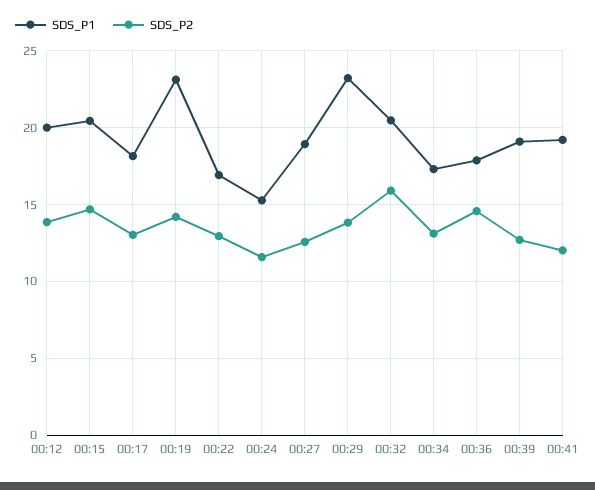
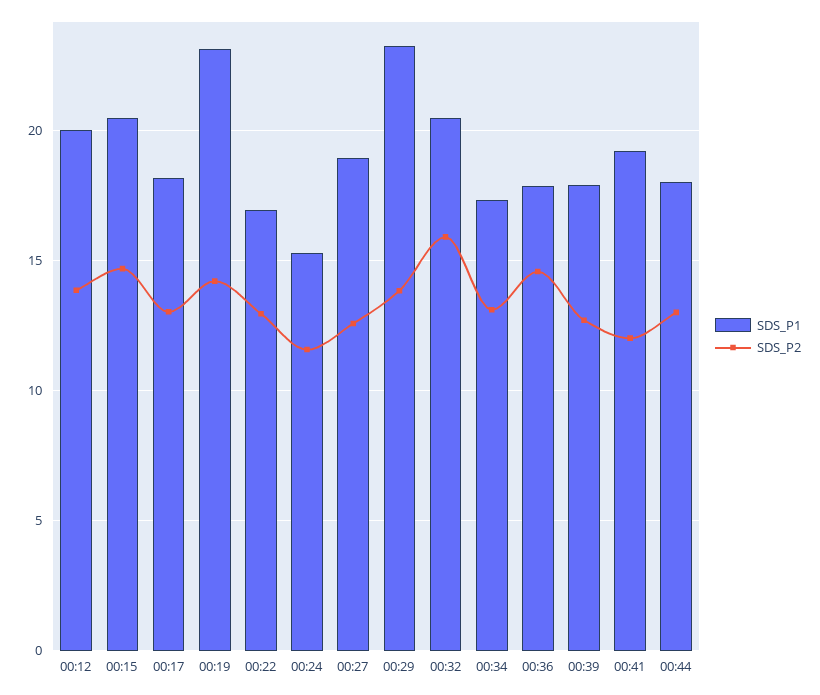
SDS_P1, 00:39: 19 -> 18
SDS_P1, 00:44: none -> 18
SDS_P2, 00:44: none -> 13

